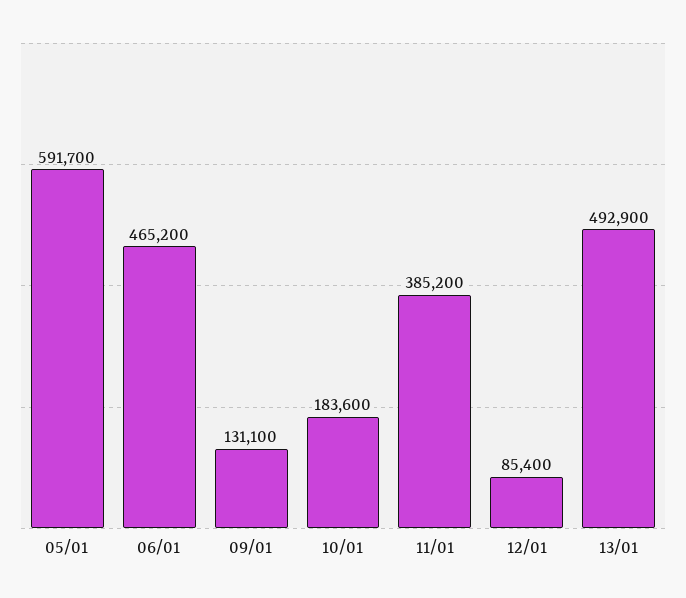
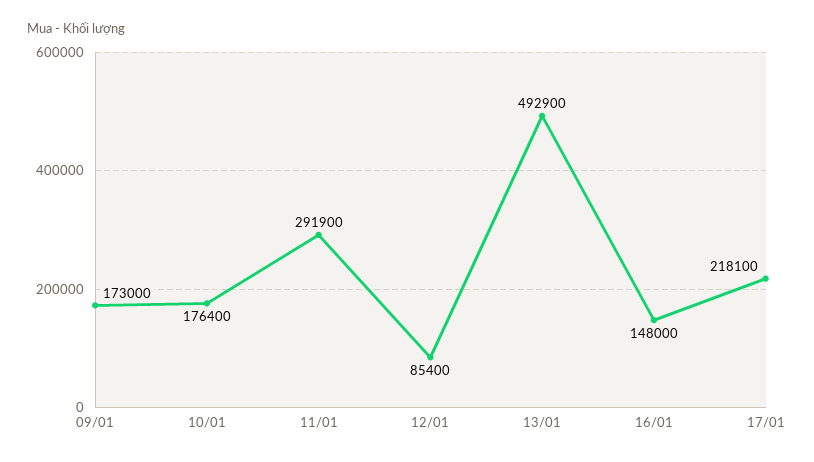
05/01: 591700 -> none
06/01: 465200 -> none
09/01: 131100 -> 173000
10/01: 183600 -> 176400
11/01: 385200 -> 291900
16/01: none -> 148000
17/01: none -> 218100

